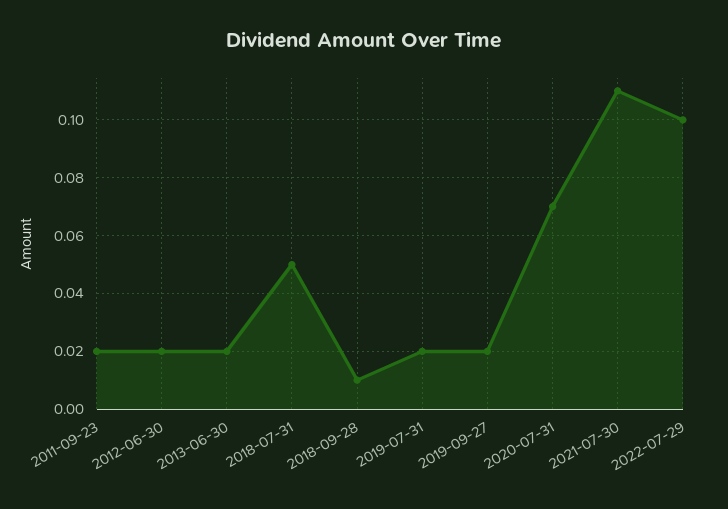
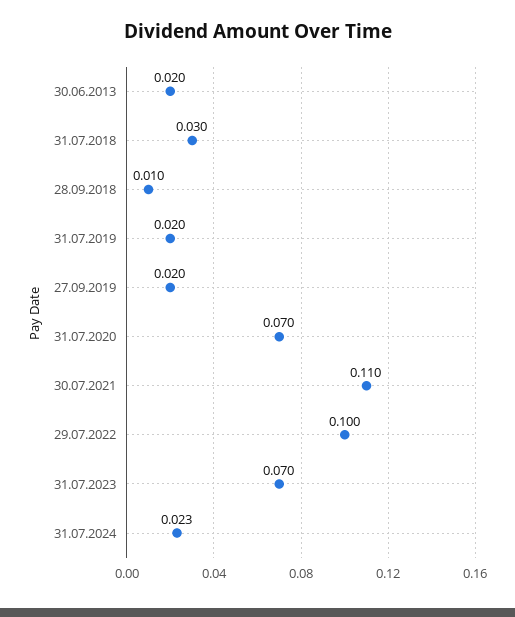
2011-09-23: 0.02 -> none
2012-06-30: 0.02 -> none
2018-07-31: 0.05 -> 0.03
31.07.2023: none -> 0.07
31.07.2024: none -> 0.023

